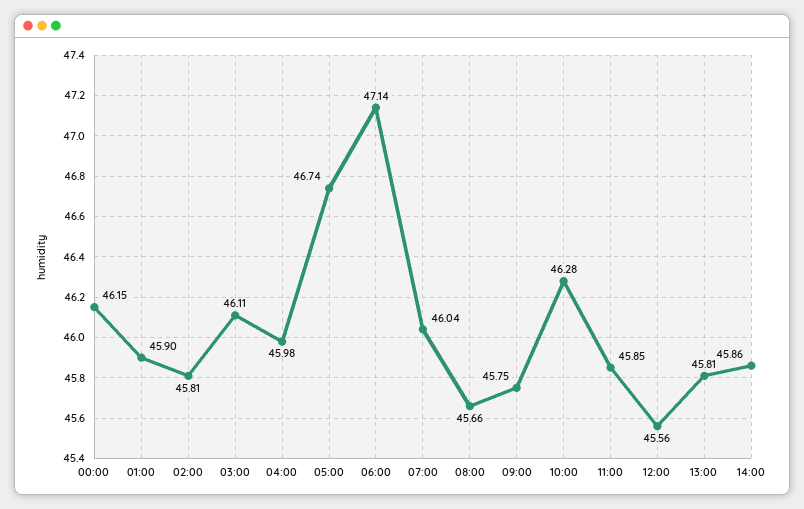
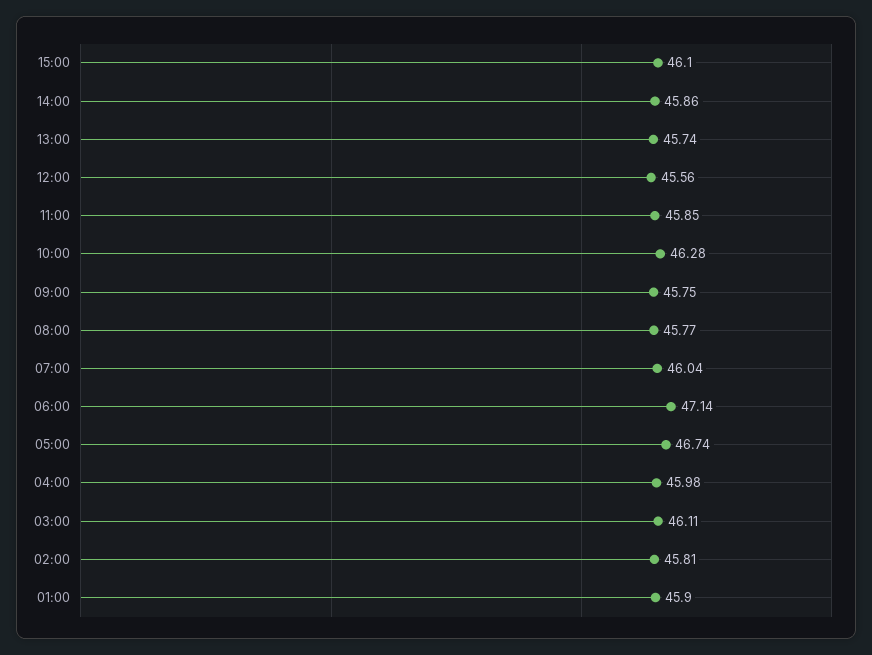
00:00: 46.15 -> none
08:00: 45.66 -> 45.77
13:00: 45.81 -> 45.74
15:00: none -> 46.1

